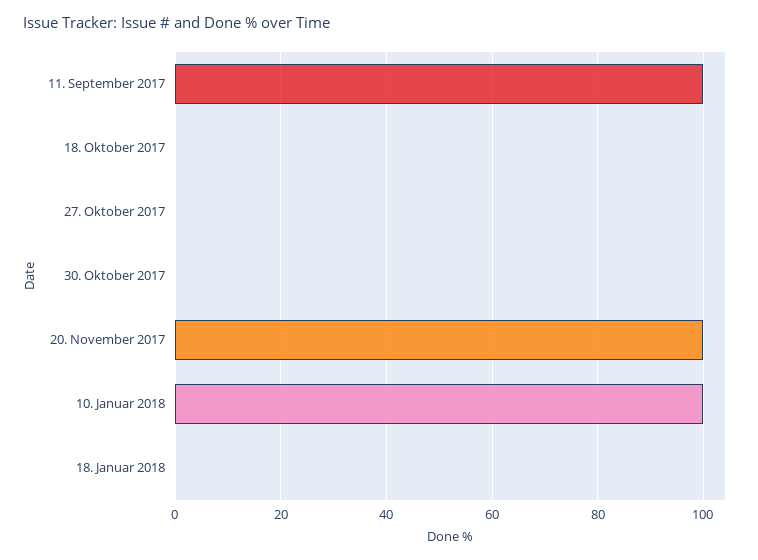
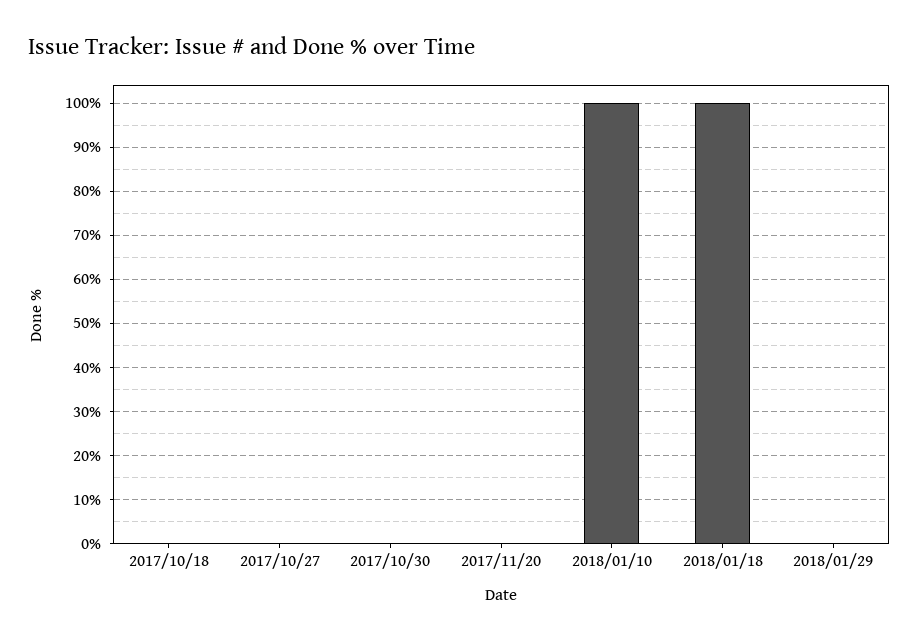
11. September 2017: 100 -> none
20. November 2017: 100 -> 0
18. Januar 2018: 0 -> 100
2018/01/29: none -> 0

